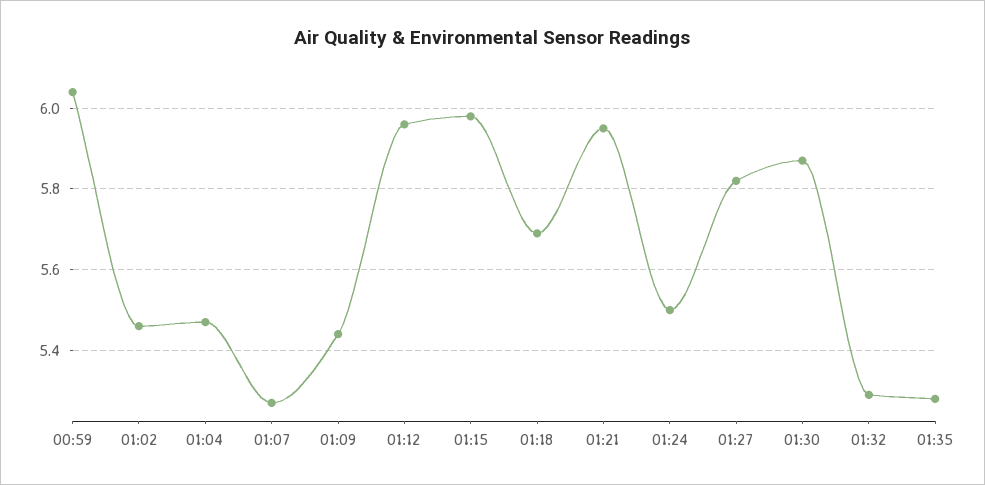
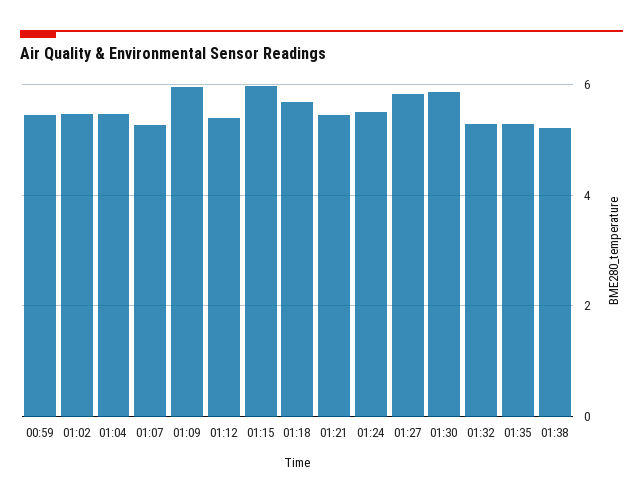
00:59: 6.05 -> 5.4
01:09: 5.45 -> 6
01:12: 5.95 -> 5.4
01:21: 5.95 -> 5.4
01:38: none -> 5.2

